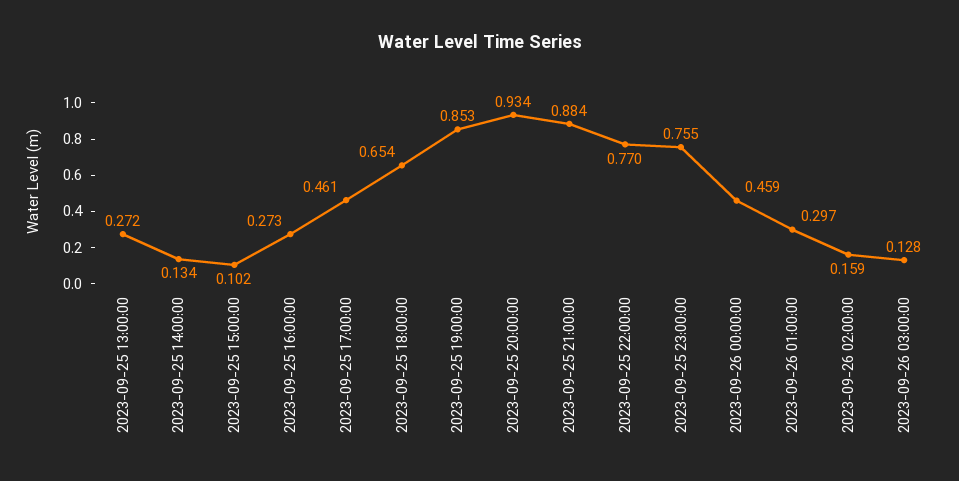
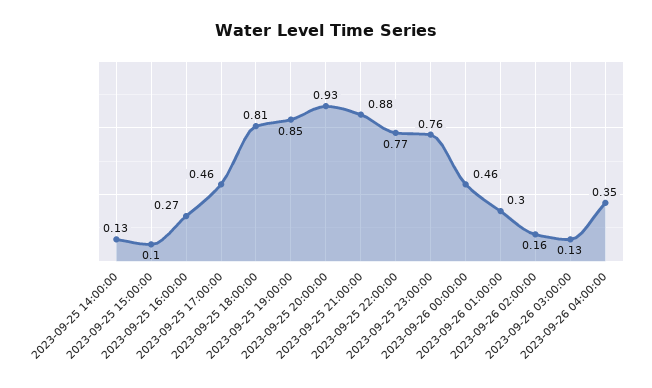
2023-09-25 13:00:00: 0.272 -> none
2023-09-25 18:00:00: 0.654 -> 0.81
2023-09-26 04:00:00: none -> 0.35

